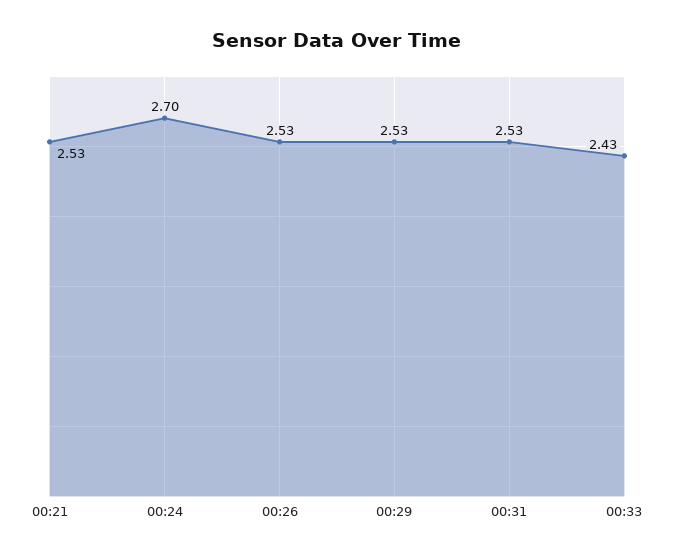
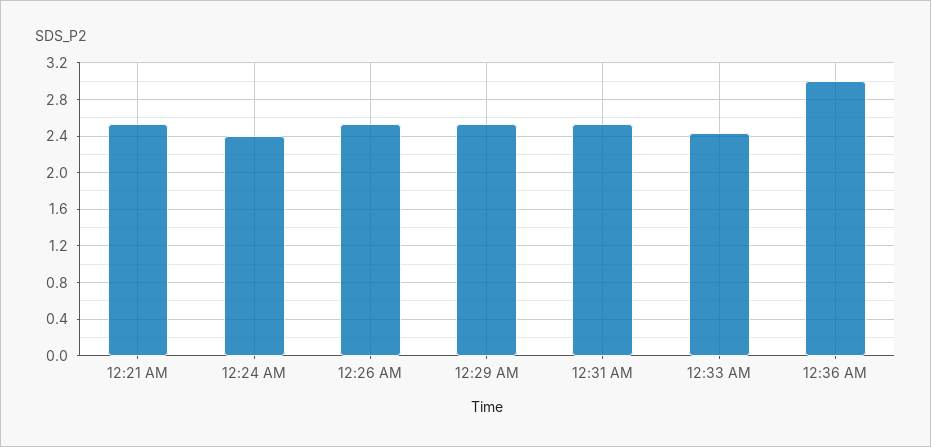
00:24: 2.7 -> 2.4
12:36 AM: none -> 3

